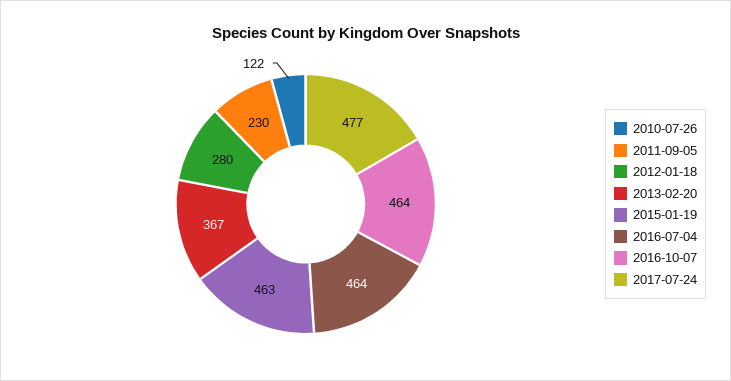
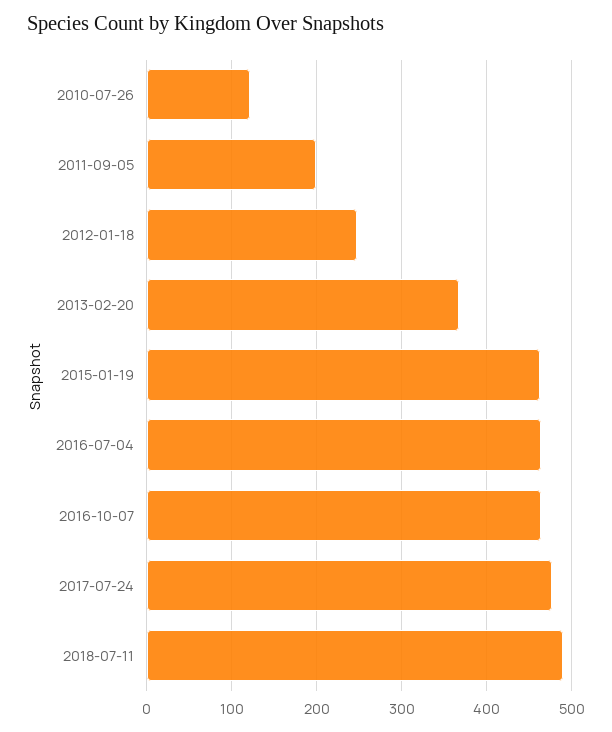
2011-09-05: 230 -> 200
2012-01-18: 280 -> 250
2018-07-11: none -> 490

